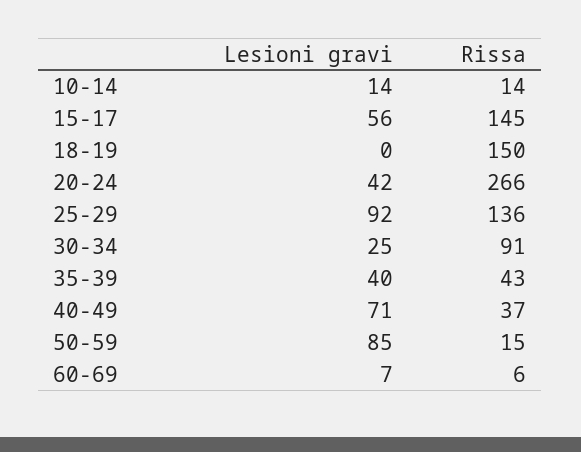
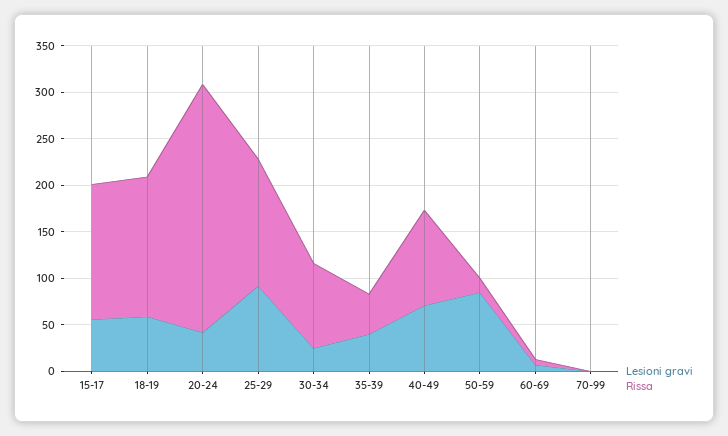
Lesioni gravi, 10-14: 14 -> none
Rissa, 10-14: 14 -> none
Lesioni gravi, 18-19: 0 -> 60
Rissa, 40-49: 37 -> 100
Lesioni gravi, 70-99: none -> 0
Rissa, 70-99: none -> 0

